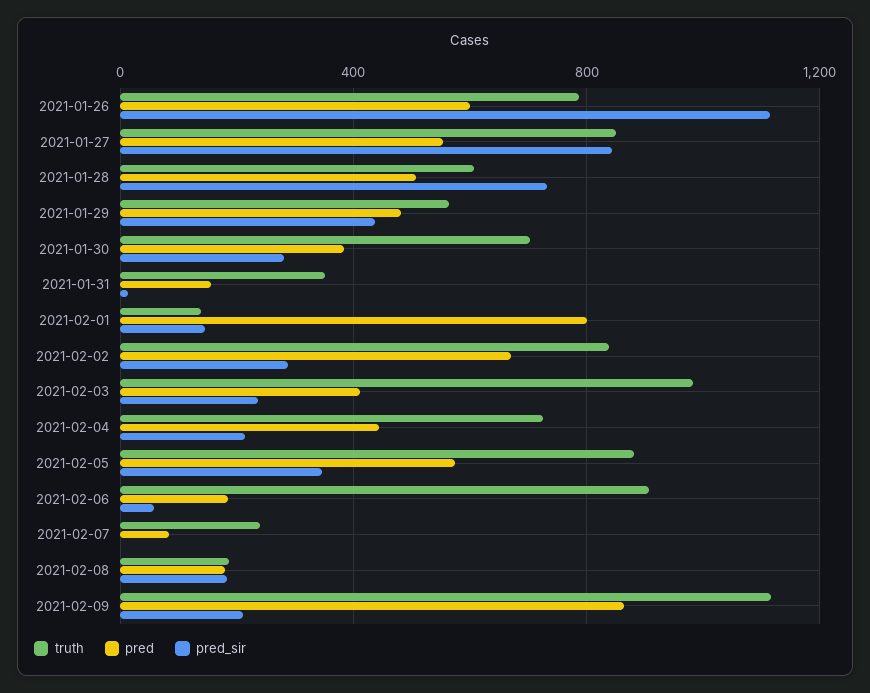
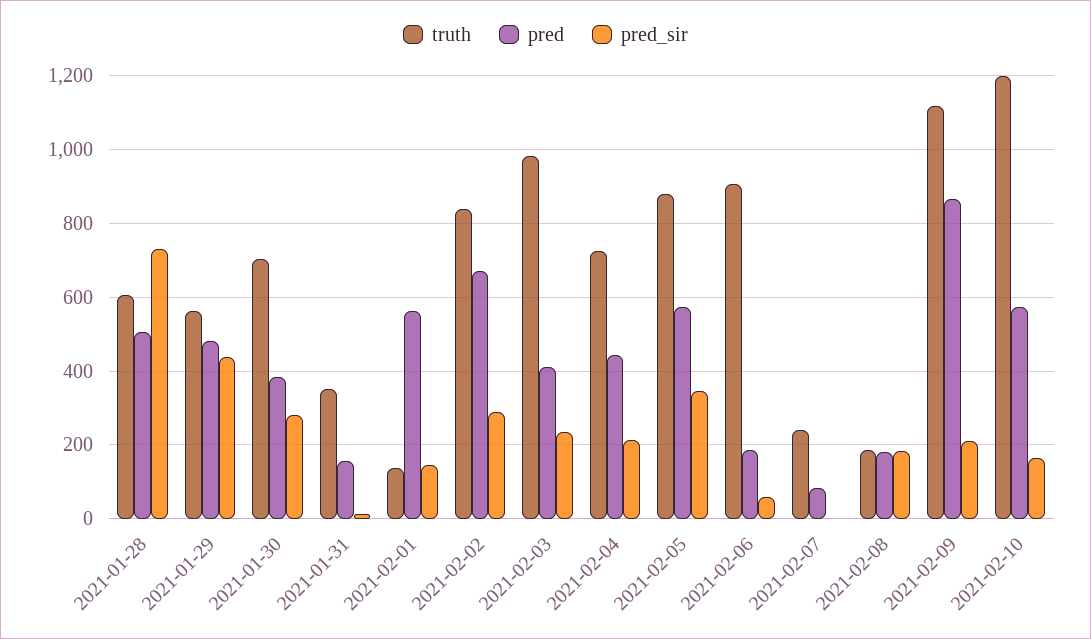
truth, 2021-01-26: 800 -> none
pred, 2021-01-26: 600 -> none
pred_sir, 2021-01-26: 1100 -> none
truth, 2021-01-27: 850 -> none
pred, 2021-01-27: 550 -> none
pred_sir, 2021-01-27: 850 -> none
pred, 2021-02-01: 800 -> 560
truth, 2021-02-10: none -> 1200
pred, 2021-02-10: none -> 580
pred_sir, 2021-02-10: none -> 160

